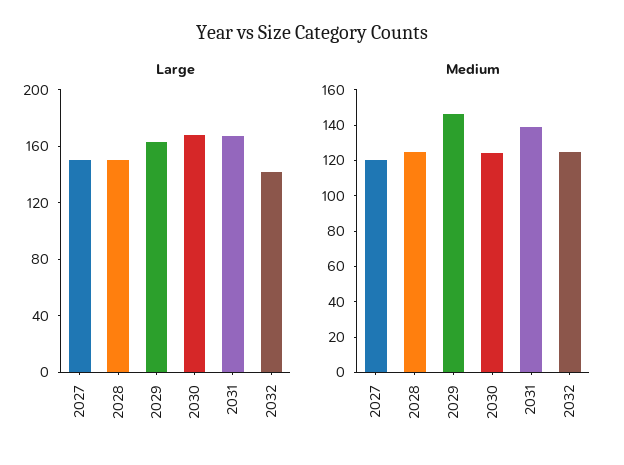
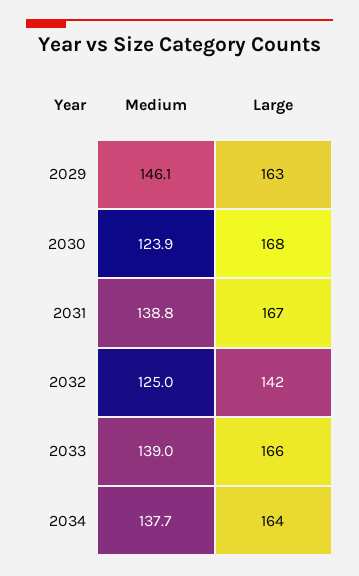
Large, 2027: 150 -> none
Large, 2028: 150 -> none
Medium, 2027: 120 -> none
Medium, 2028: 125 -> none
Medium, 2033: none -> 139
Large, 2033: none -> 166
Medium, 2034: none -> 137.7
Large, 2034: none -> 164

